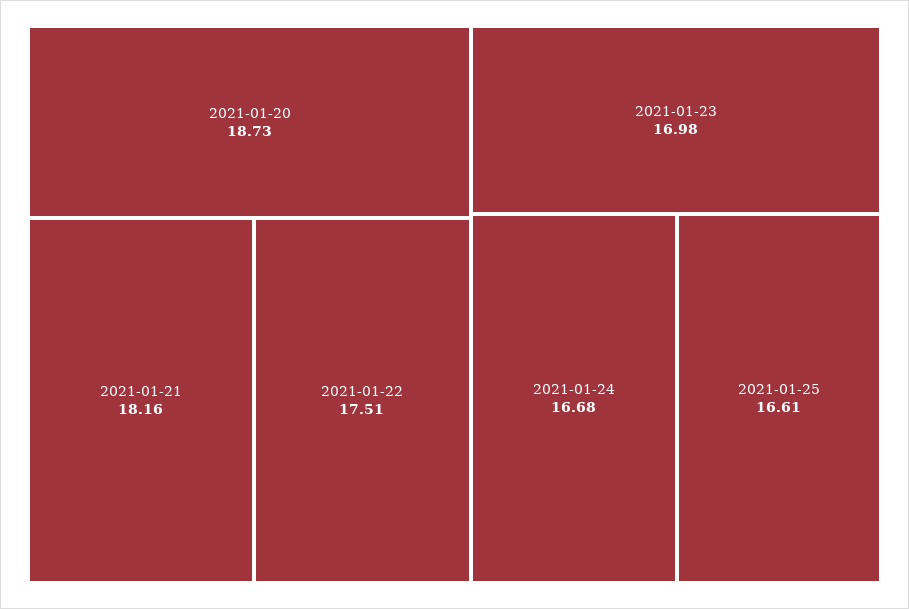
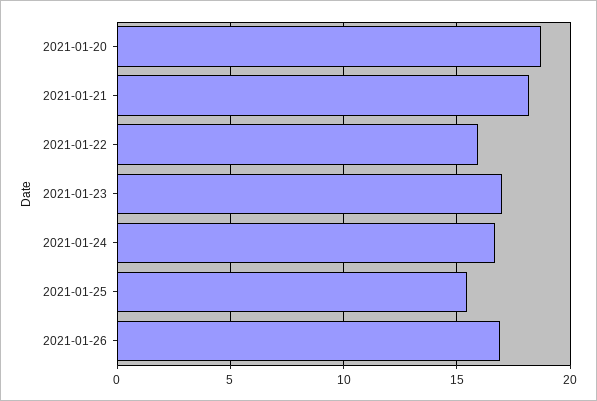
2021-01-22: 17.51 -> 16
2021-01-25: 16.61 -> 15.5
2021-01-26: none -> 17

